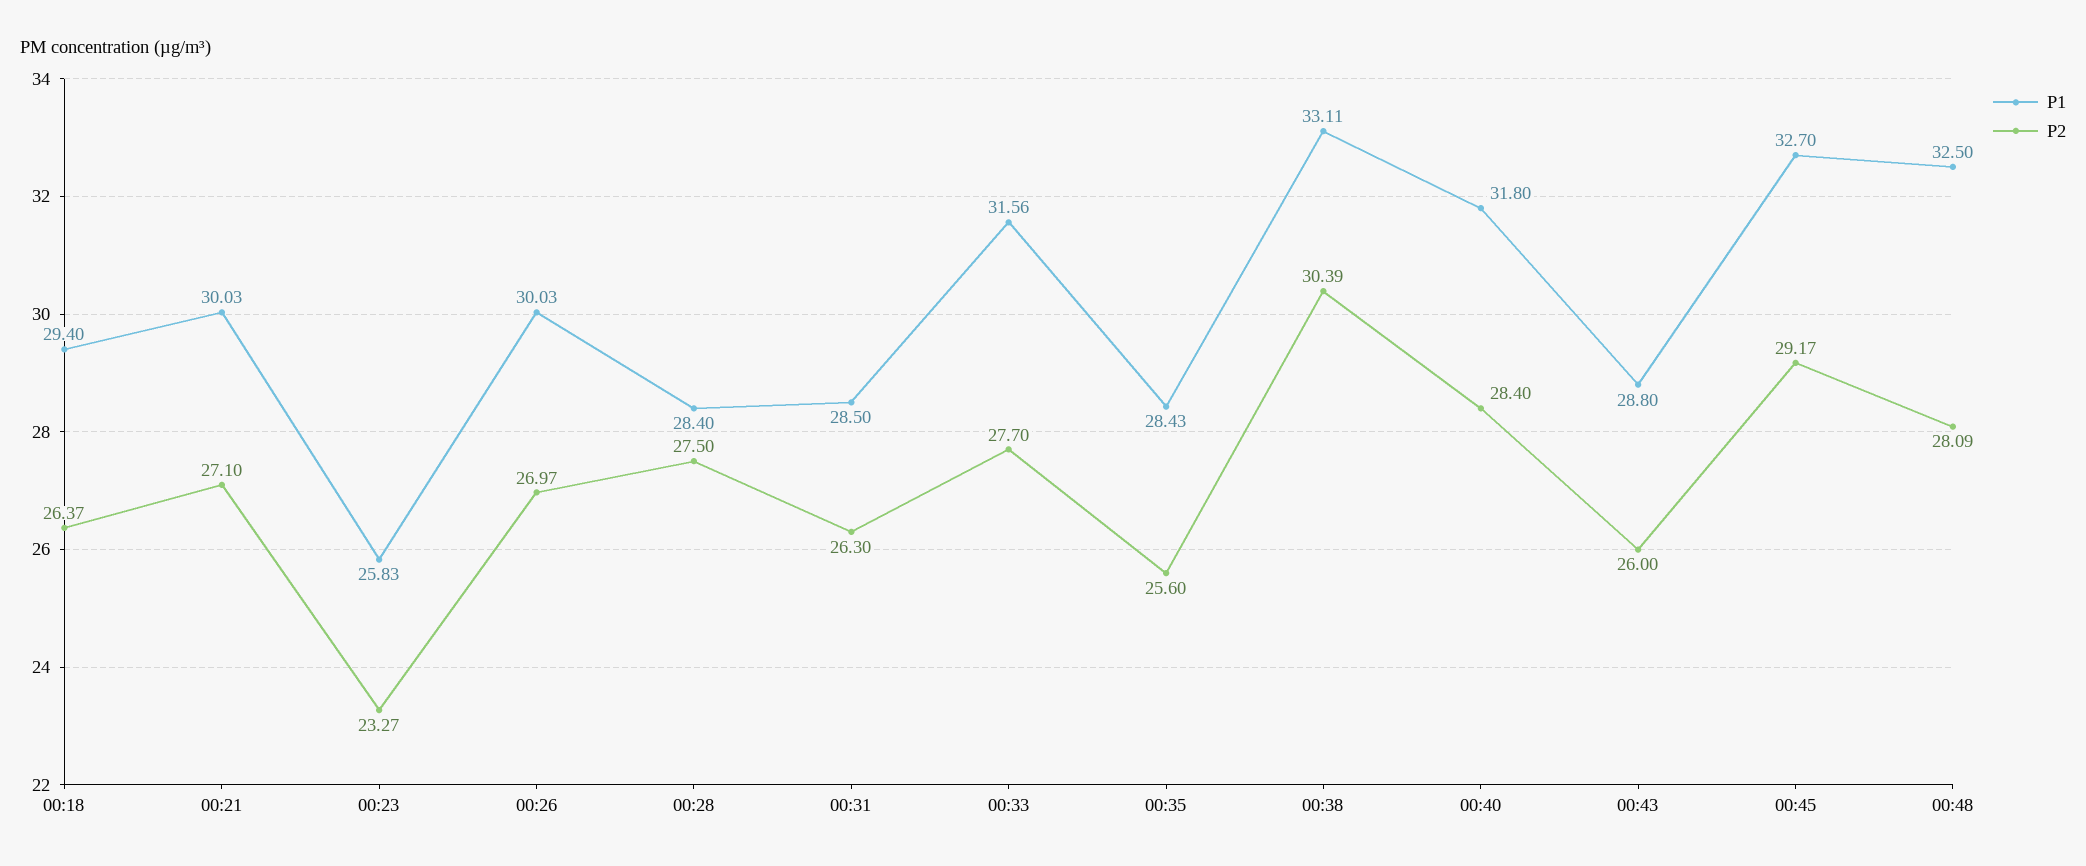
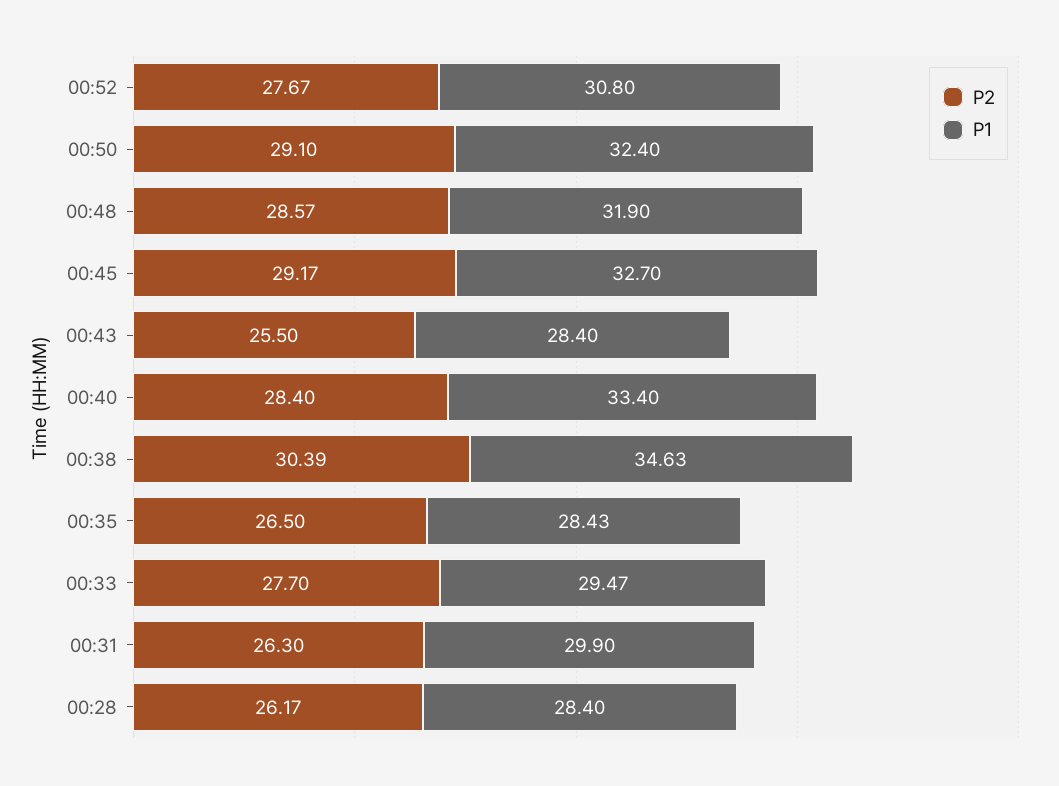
P1, 00:18: 29.4 -> none
P2, 00:18: 26.37 -> none
P1, 00:21: 30.03 -> none
P2, 00:21: 27.1 -> none
P1, 00:23: 25.83 -> none
P2, 00:23: 23.27 -> none
P1, 00:26: 30.03 -> none
P2, 00:26: 26.97 -> none
P2, 00:28: 27.5 -> 26.17
P1, 00:31: 28.5 -> 29.9
P1, 00:33: 31.56 -> 29.47
P2, 00:35: 25.6 -> 26.5
P1, 00:38: 33.11 -> 34.63
P1, 00:40: 31.8 -> 33.4
P1, 00:43: 28.8 -> 28.4
P2, 00:43: 26 -> 25.5
P1, 00:48: 32.5 -> 31.9
P2, 00:48: 28.09 -> 28.57
P2, 00:52: none -> 27.67
P1, 00:52: none -> 30.8
P2, 00:50: none -> 29.1
P1, 00:50: none -> 32.4

